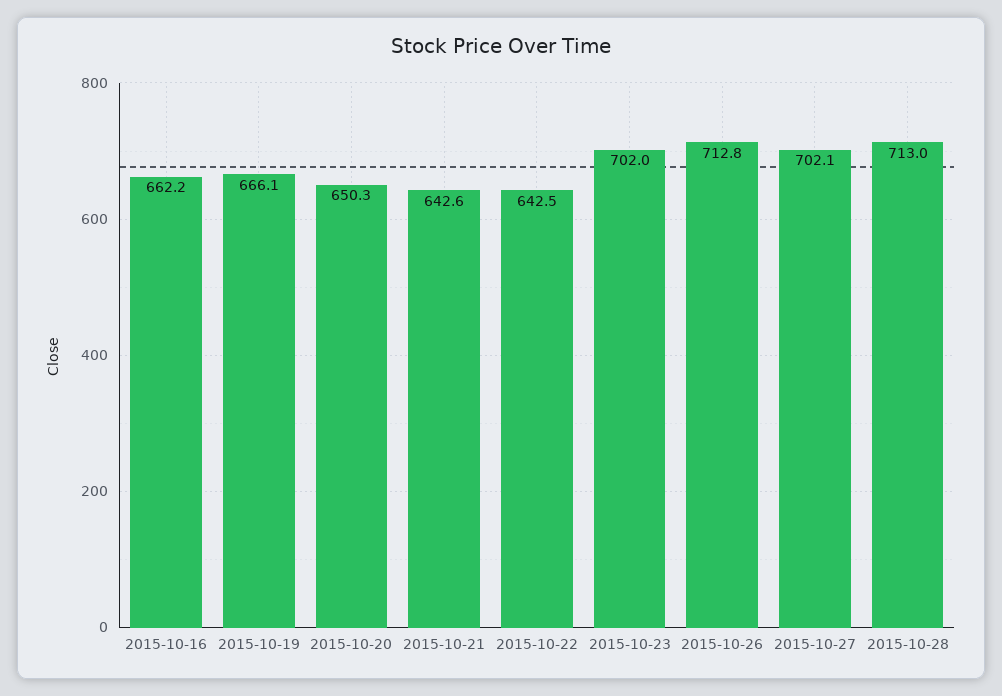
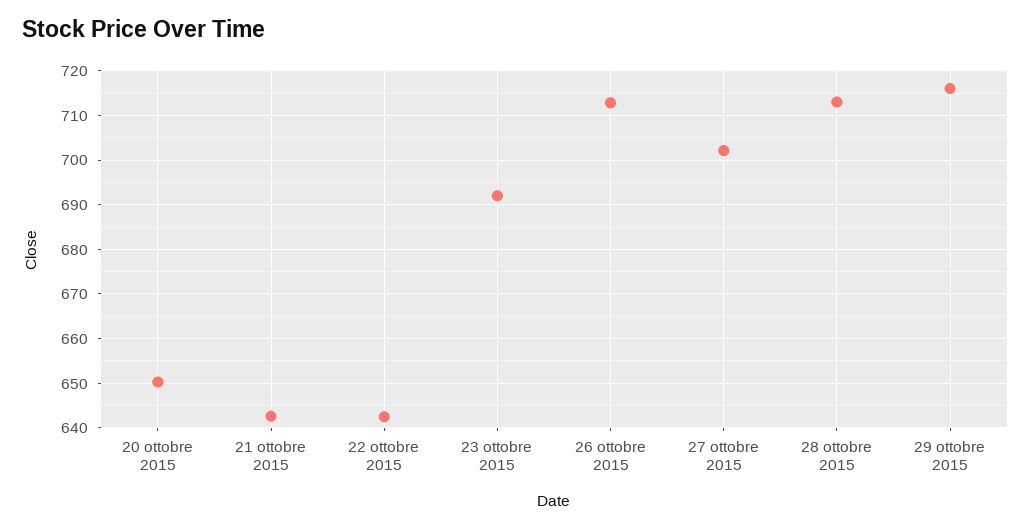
2015-10-16: 662.2 -> none
2015-10-19: 666.1 -> none
2015-10-23: 702 -> 692
29 ottobre 2015: none -> 716

